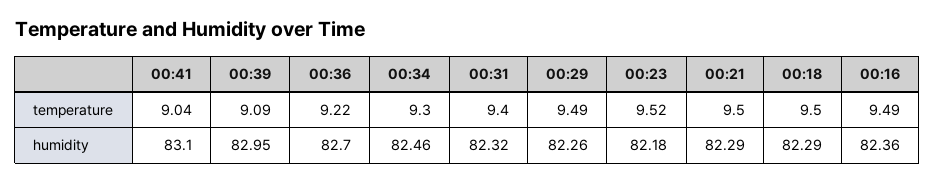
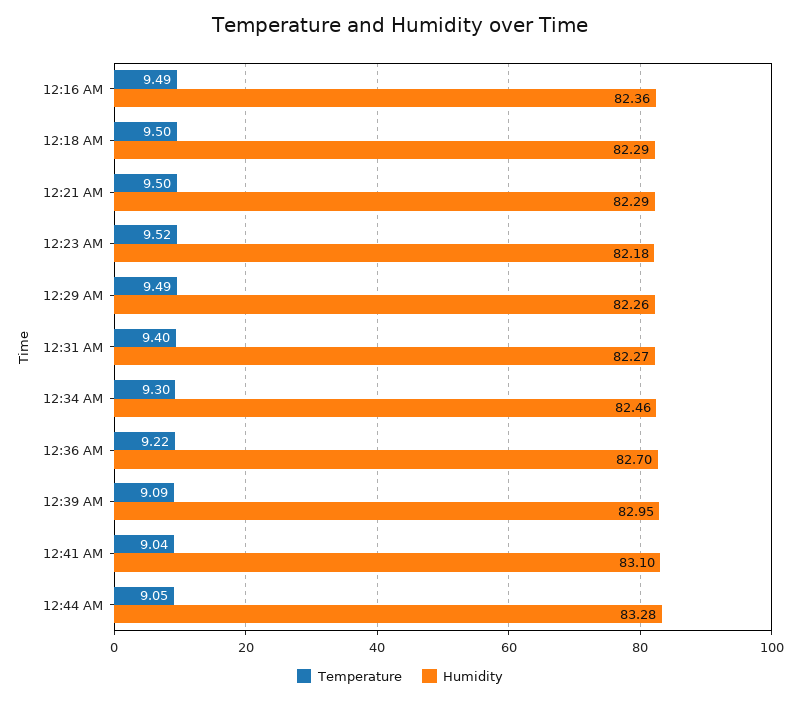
humidity, 00:31: 82.32 -> 82.27
temperature, 12:44 AM: none -> 9.05
humidity, 12:44 AM: none -> 83.28

